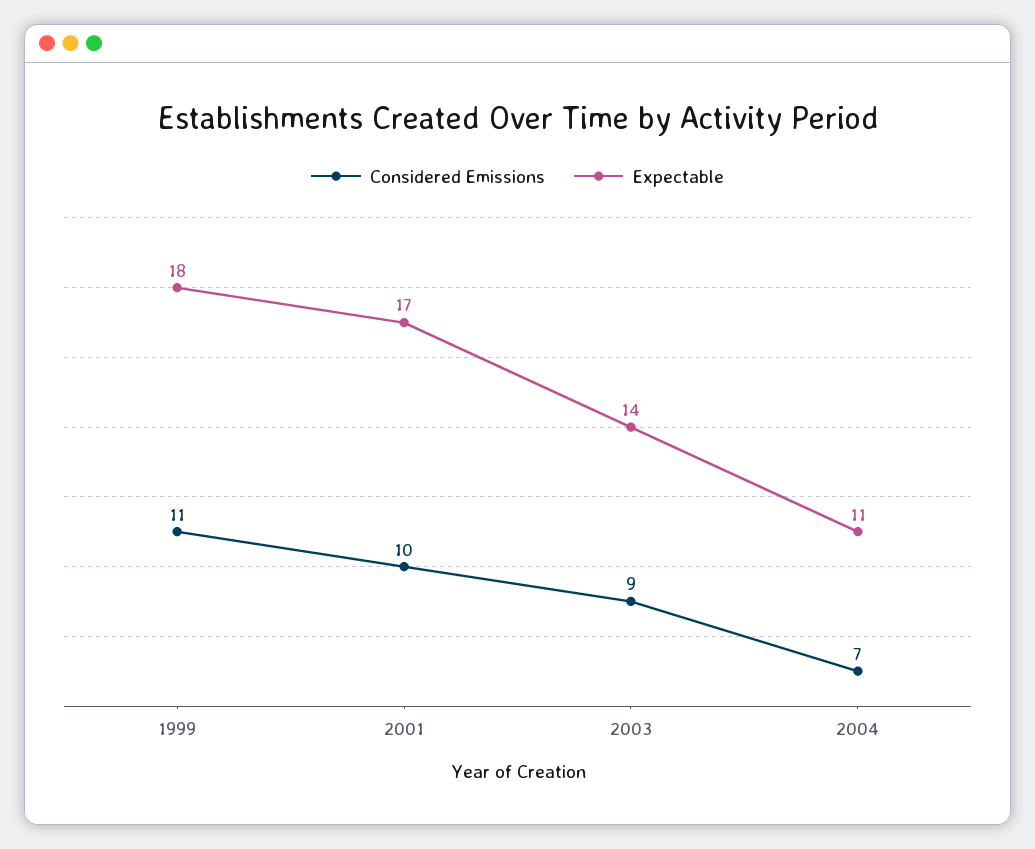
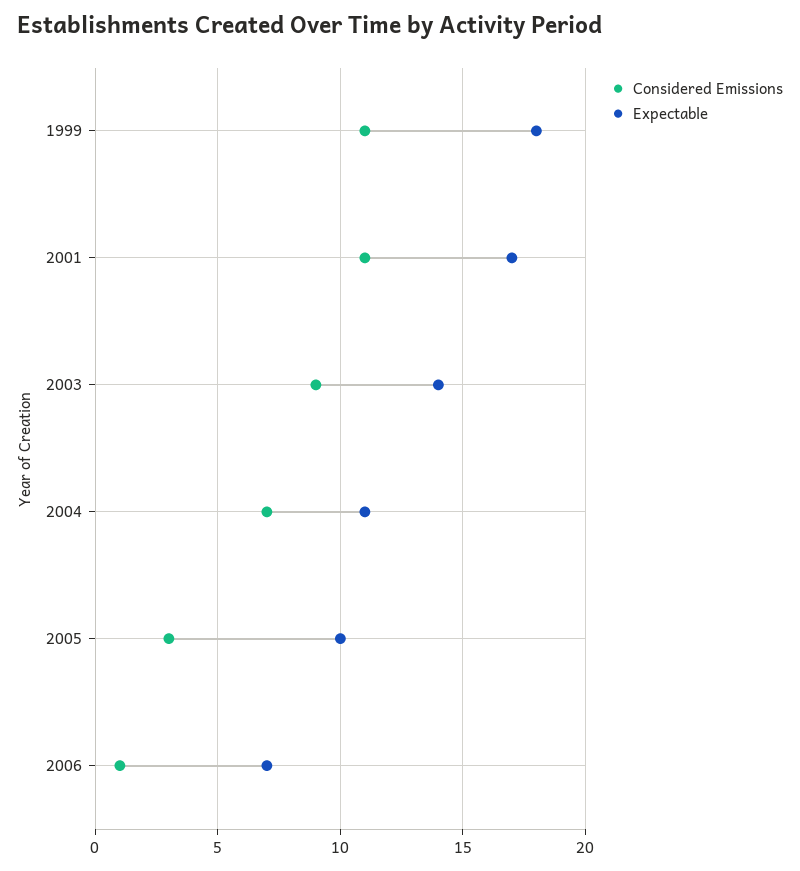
Considered Emissions, 2001: 10 -> 11
Considered Emissions, 2005: none -> 3
Expectable, 2005: none -> 10
Considered Emissions, 2006: none -> 1
Expectable, 2006: none -> 7

